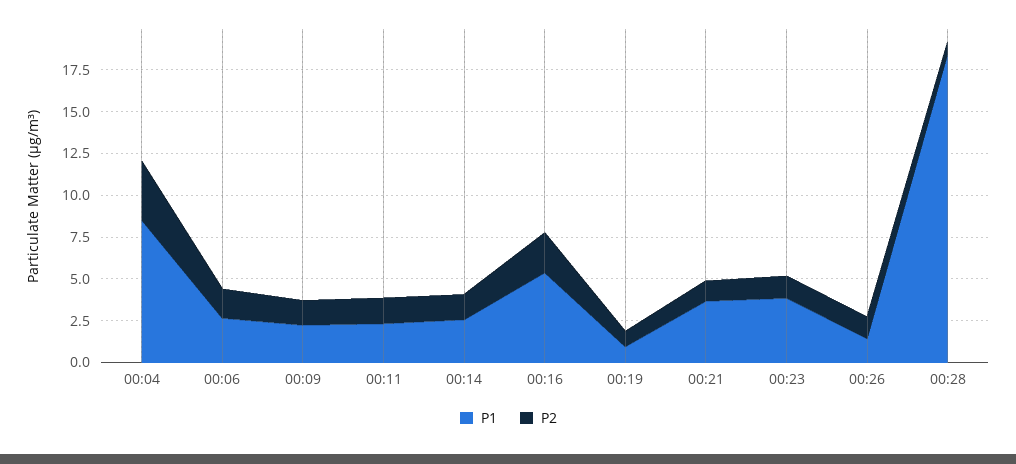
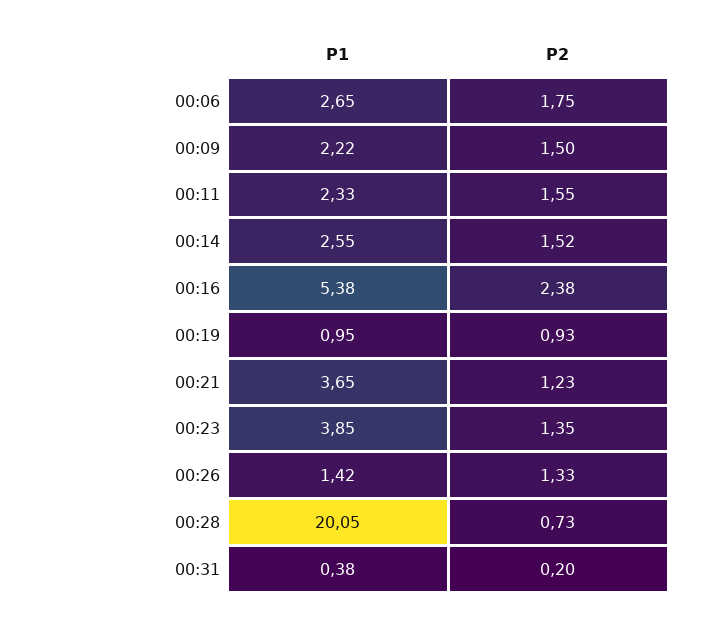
P1, 00:04: 8.5 -> none
P2, 00:04: 3.5 -> none
P1, 00:28: 18.5 -> 20.05
P1, 00:31: none -> 0.38
P2, 00:31: none -> 0.2

